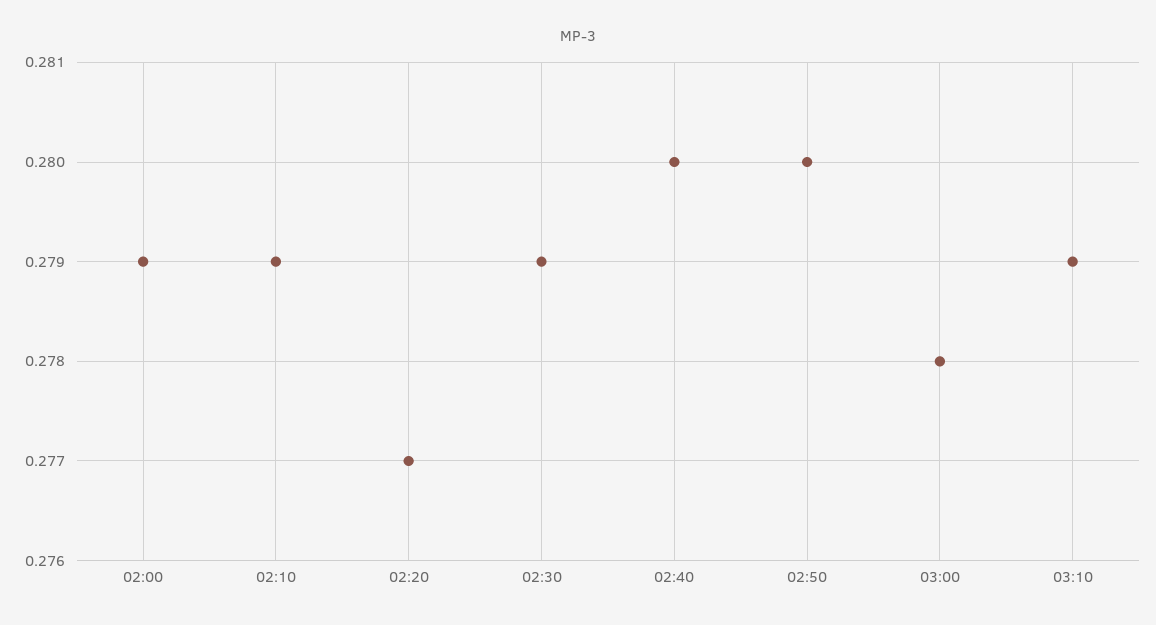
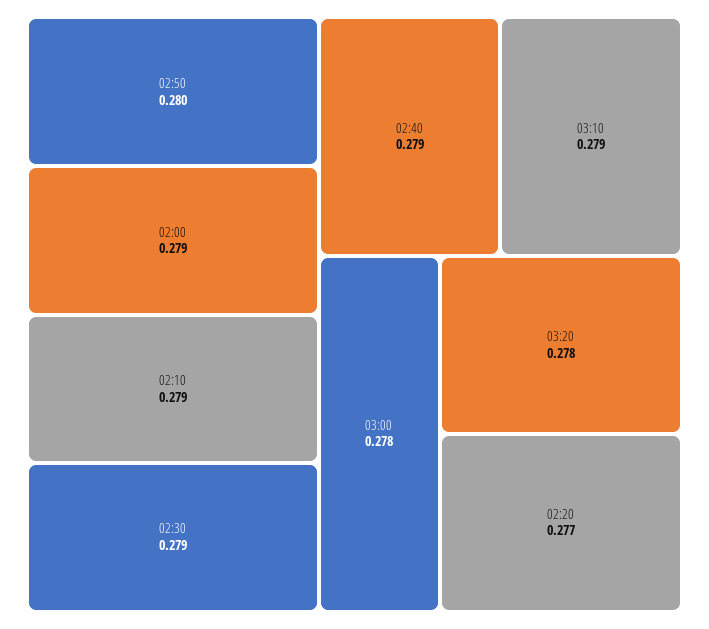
02:40: 0.28 -> 0.279
03:20: none -> 0.278

